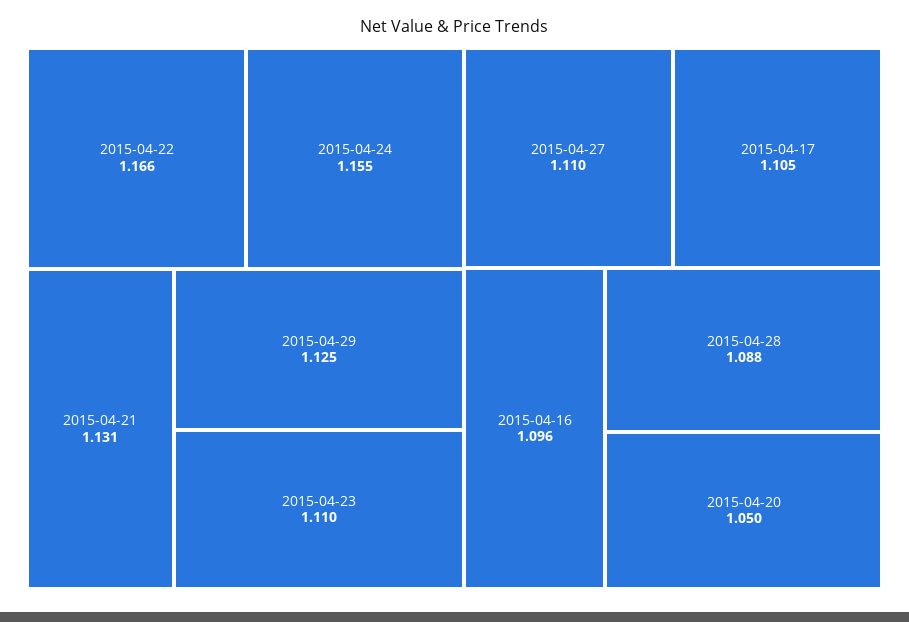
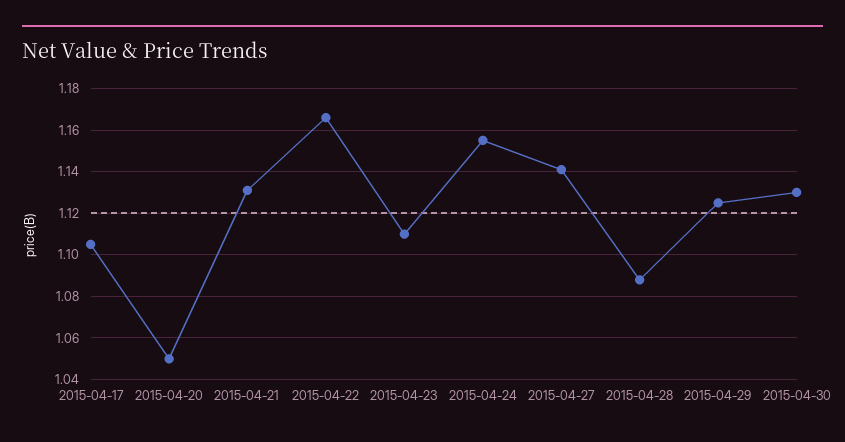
2015-04-27: 1.11 -> 1.14
2015-04-16: 1.096 -> none
2015-04-30: none -> 1.13

